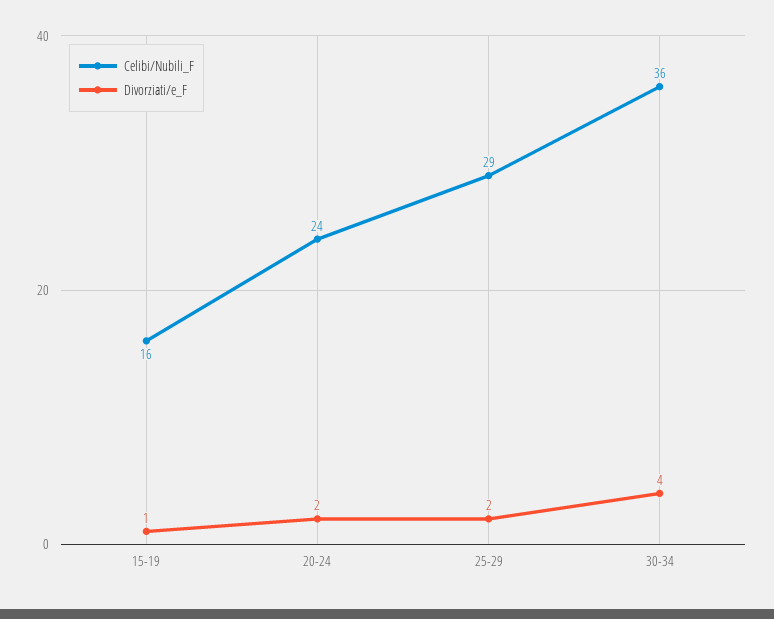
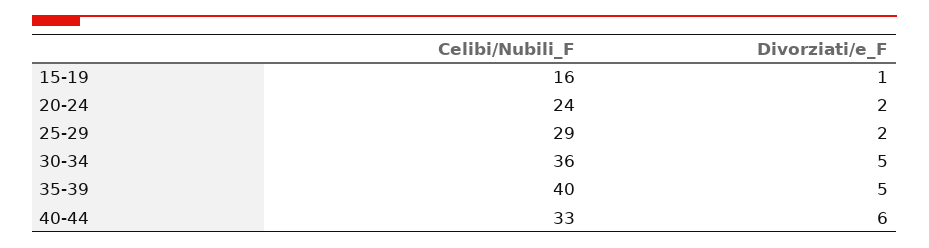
Divorziati/e_F, 30-34: 4 -> 5
Celibi/Nubili_F, 35-39: none -> 40
Divorziati/e_F, 35-39: none -> 5
Celibi/Nubili_F, 40-44: none -> 33
Divorziati/e_F, 40-44: none -> 6

